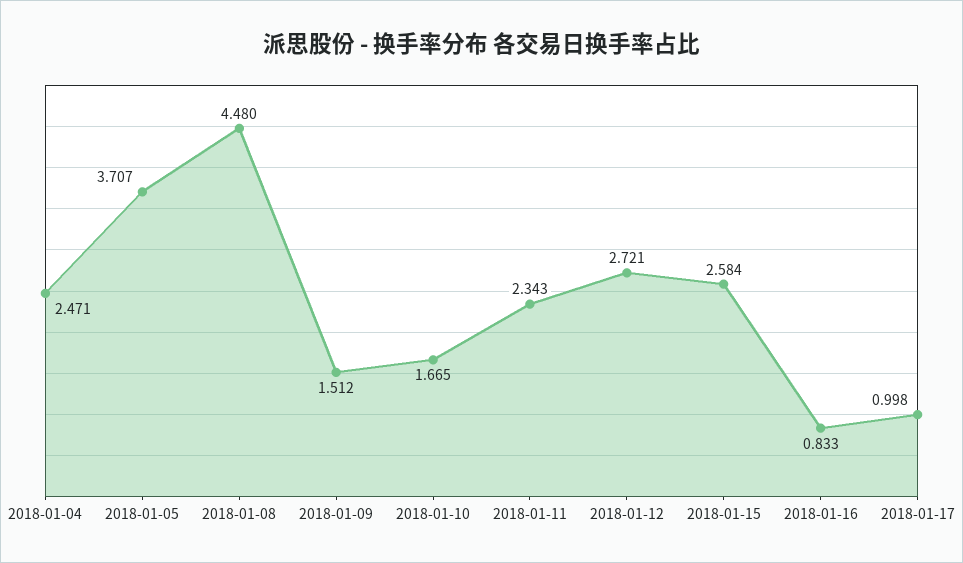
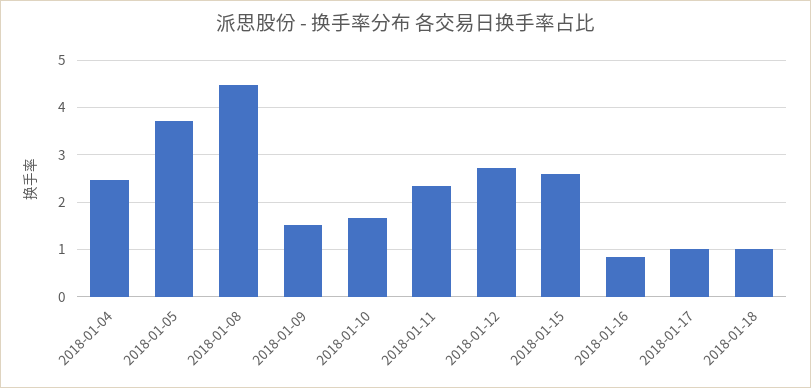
2018-01-18: none -> 1

